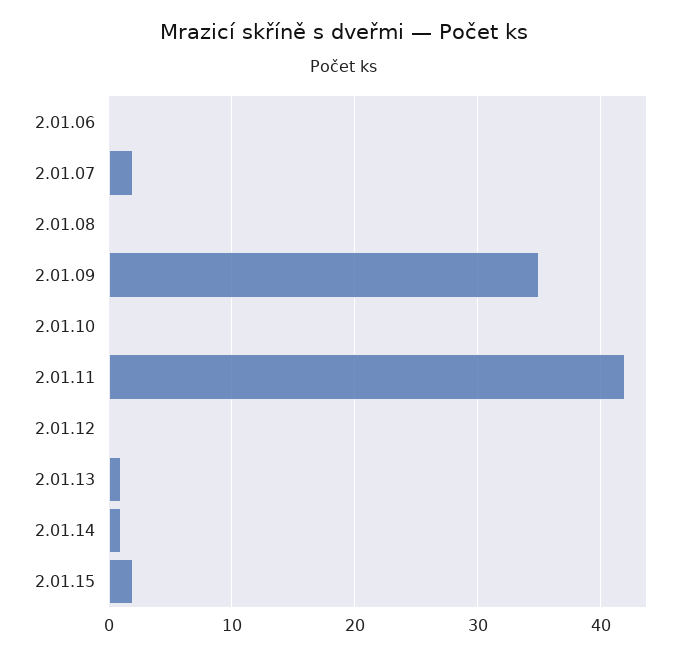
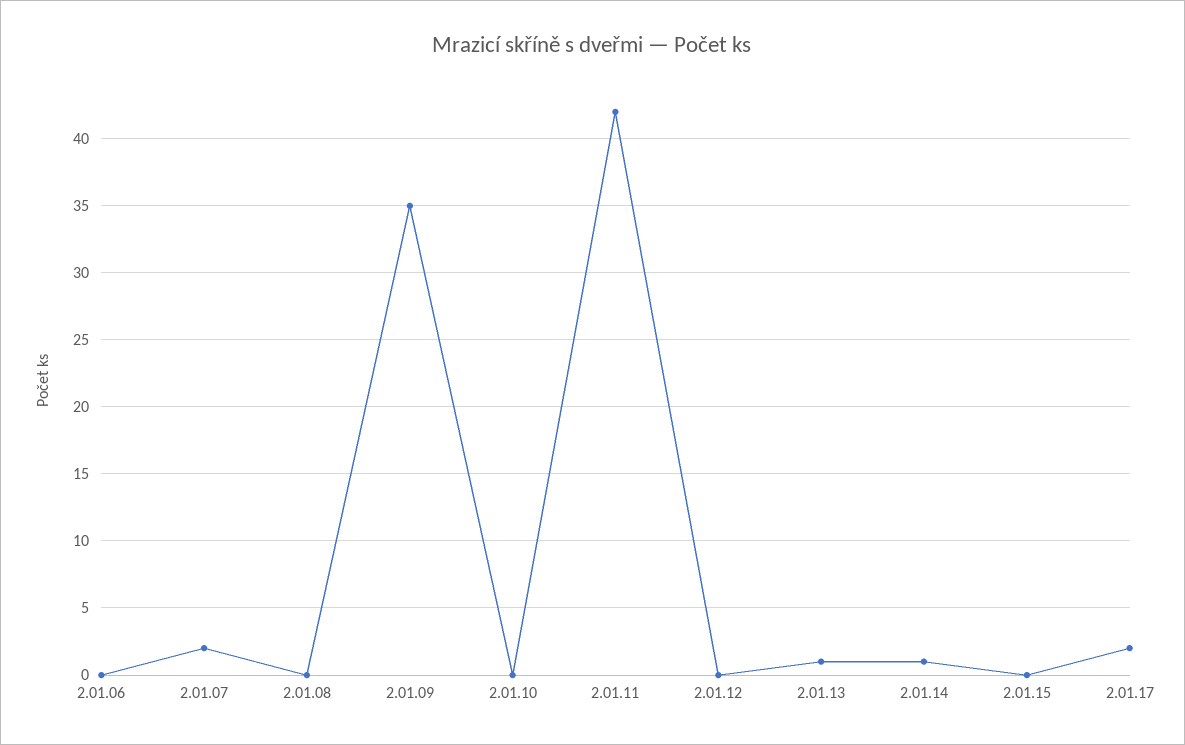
2.01.15: 2 -> 0
2.01.17: none -> 2

